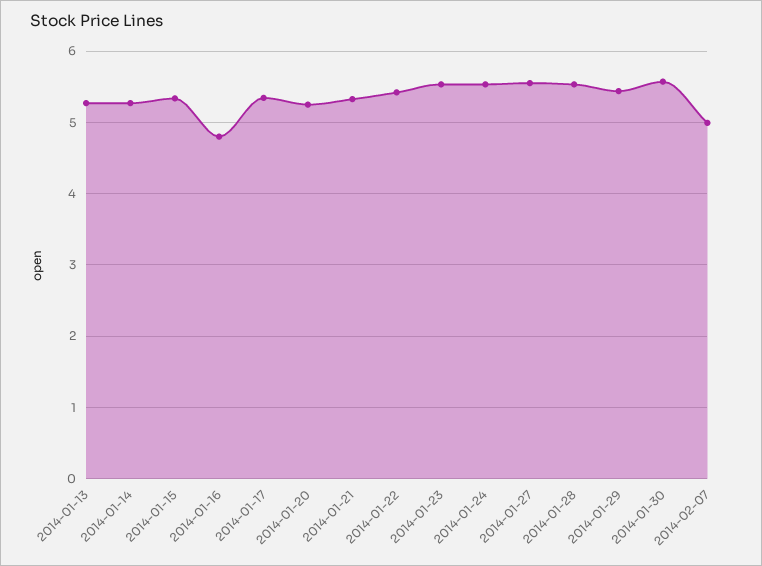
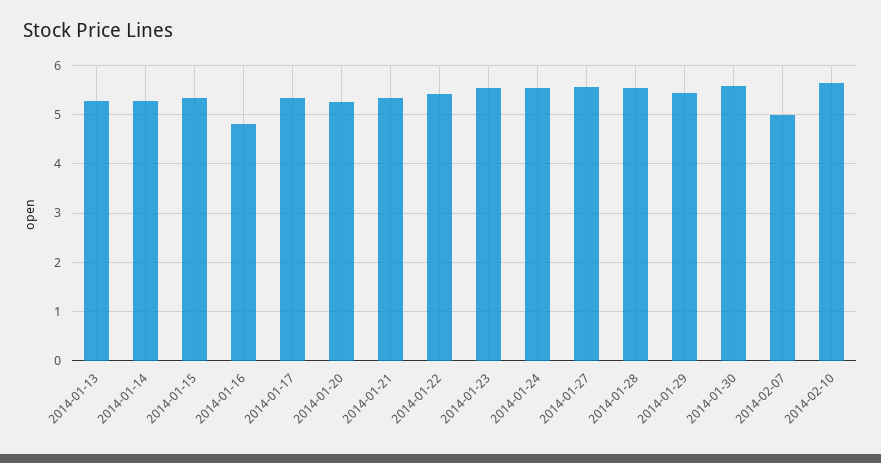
2014-02-10: none -> 5.6

